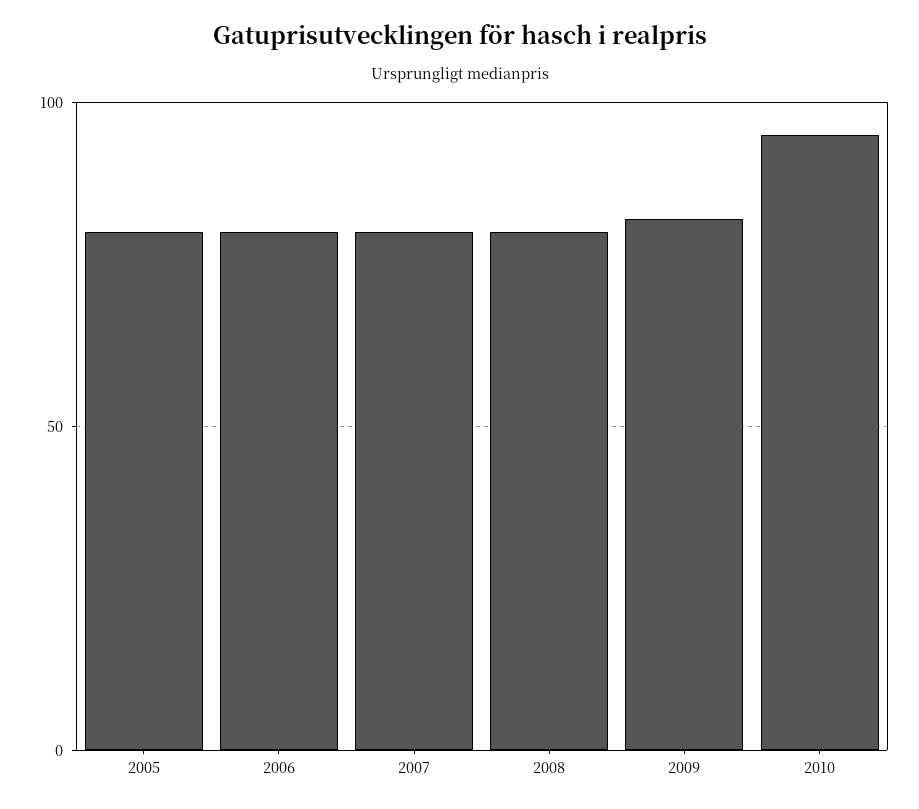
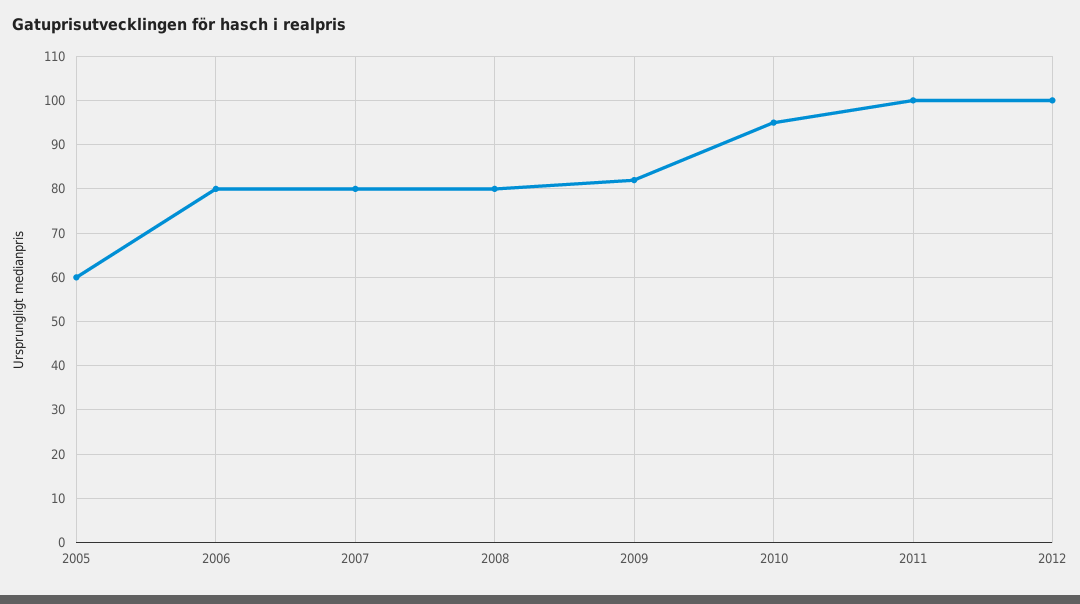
2005: 80 -> 60
2011: none -> 100
2012: none -> 100

